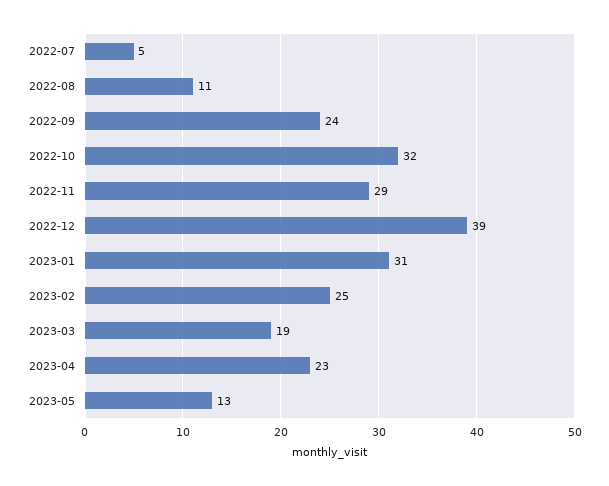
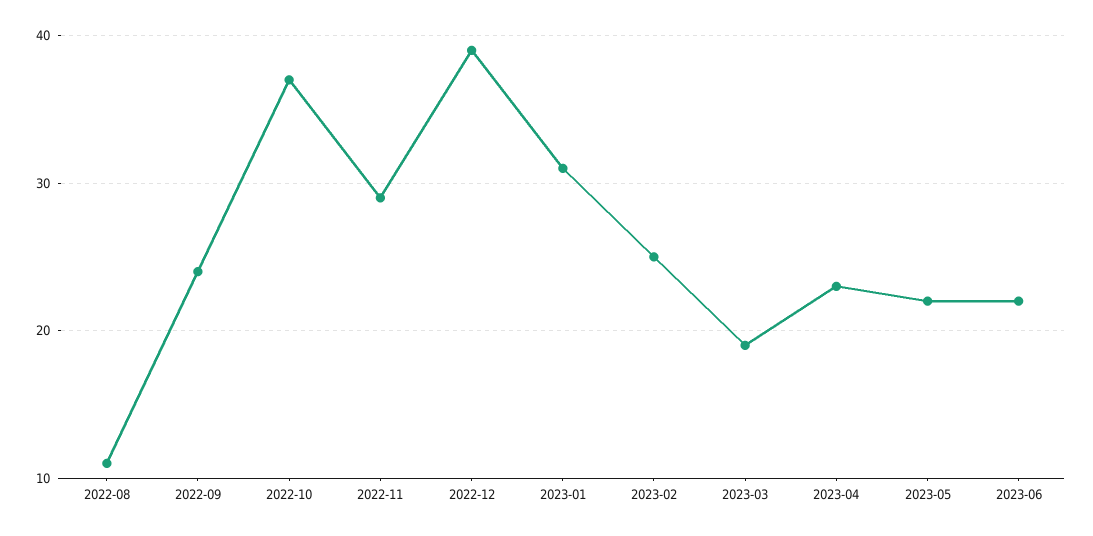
2022-07: 5 -> none
2022-10: 32 -> 37
2023-05: 13 -> 22
2023-06: none -> 22

